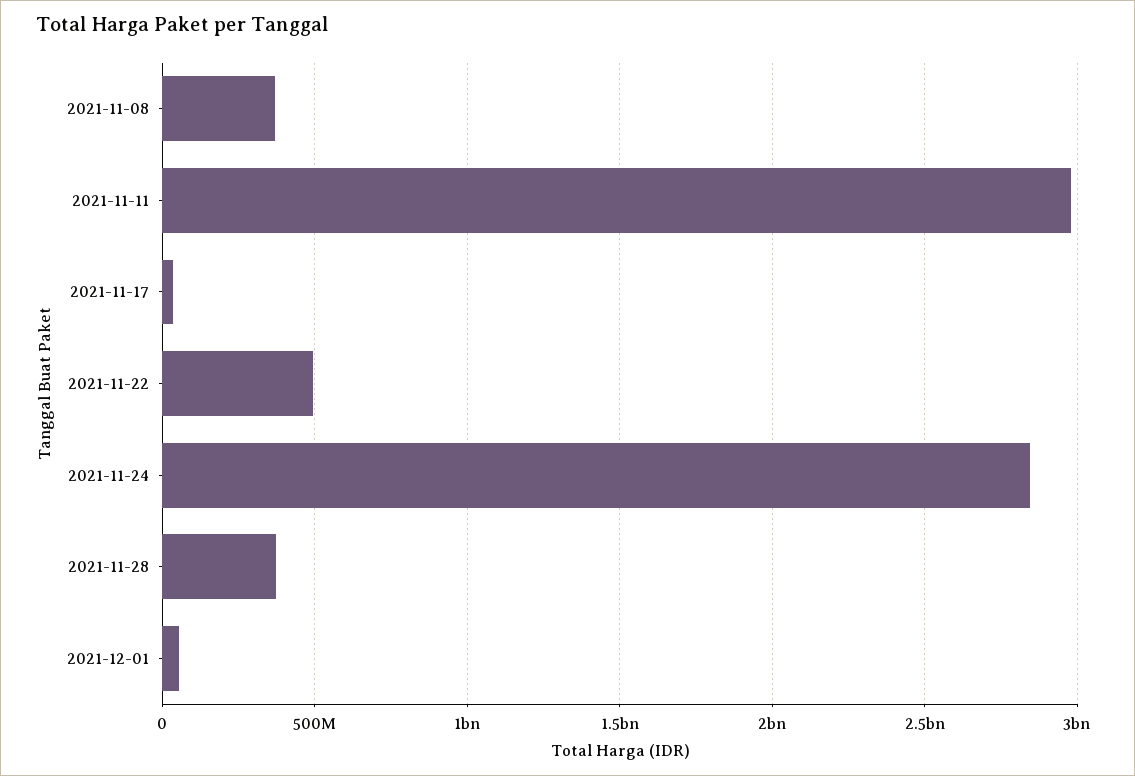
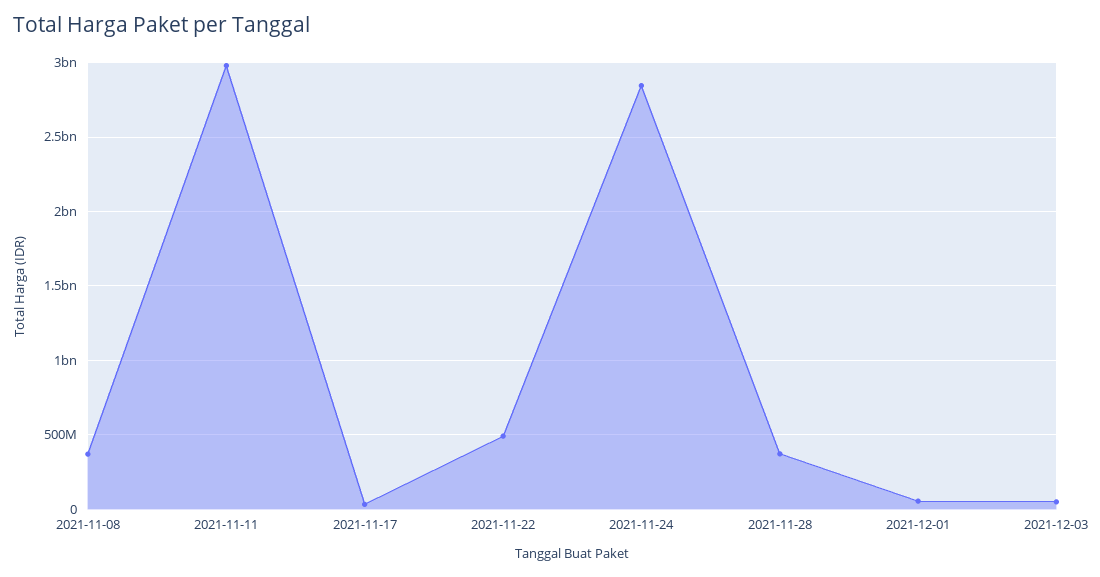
2021-12-03: none -> 50000000

